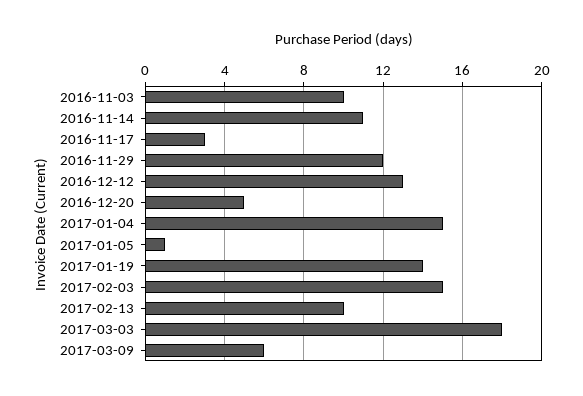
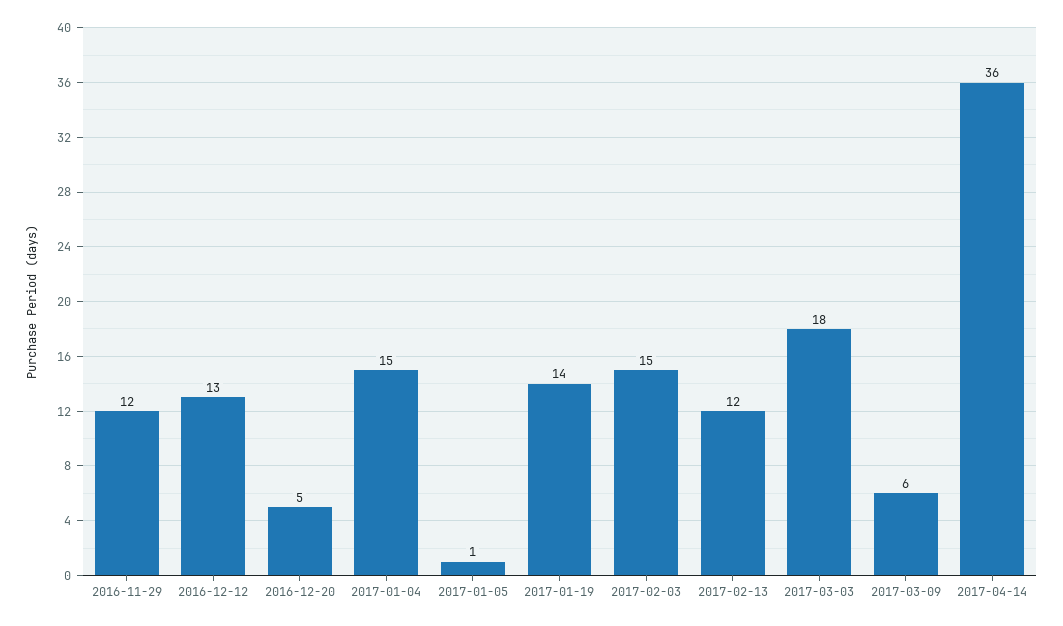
2016-11-03: 10 -> none
2016-11-14: 11 -> none
2016-11-17: 3 -> none
2017-02-13: 10 -> 12
2017-04-14: none -> 36

